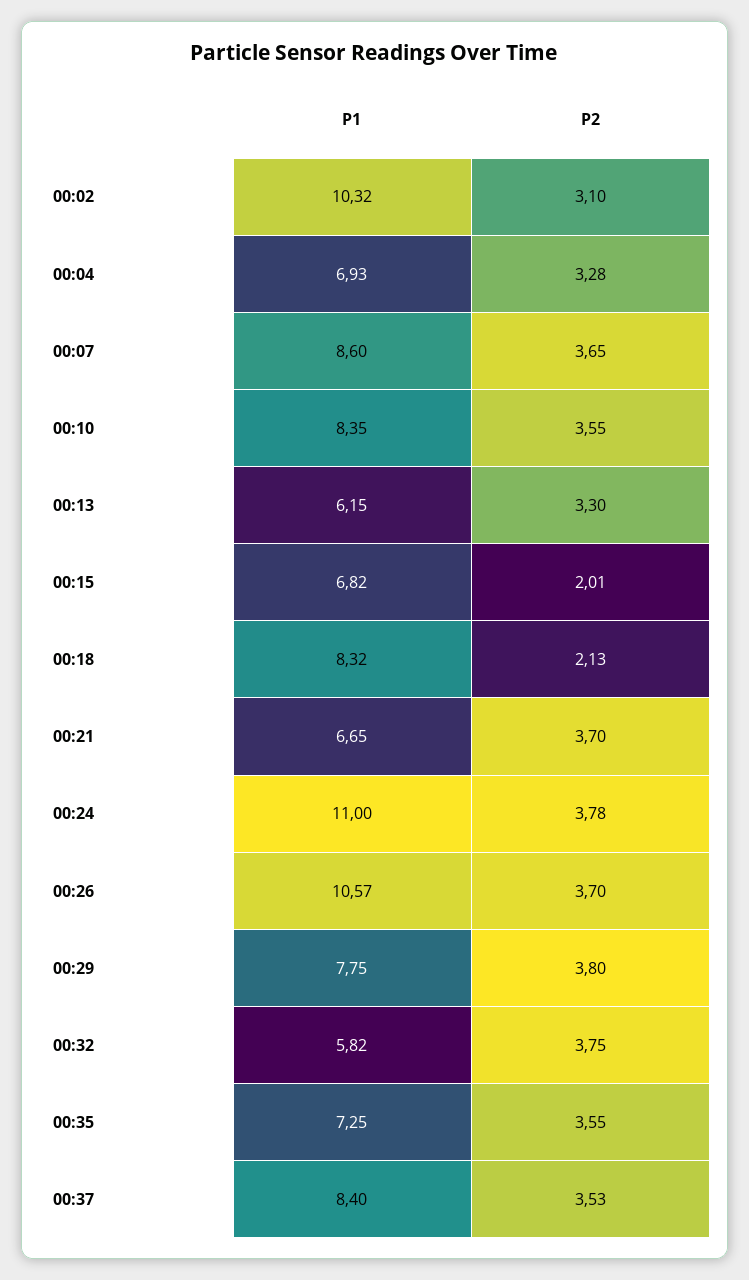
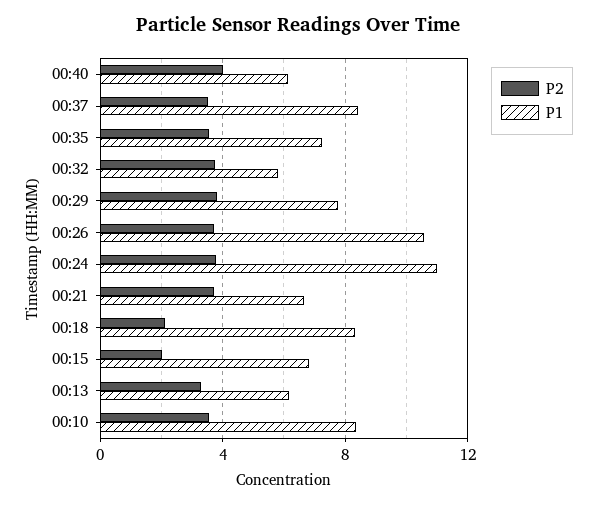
P1, 00:02: 10.32 -> none
P2, 00:02: 3.1 -> none
P1, 00:04: 6.93 -> none
P2, 00:04: 3.28 -> none
P1, 00:07: 8.6 -> none
P2, 00:07: 3.65 -> none
P2, 00:40: none -> 4
P1, 00:40: none -> 6

